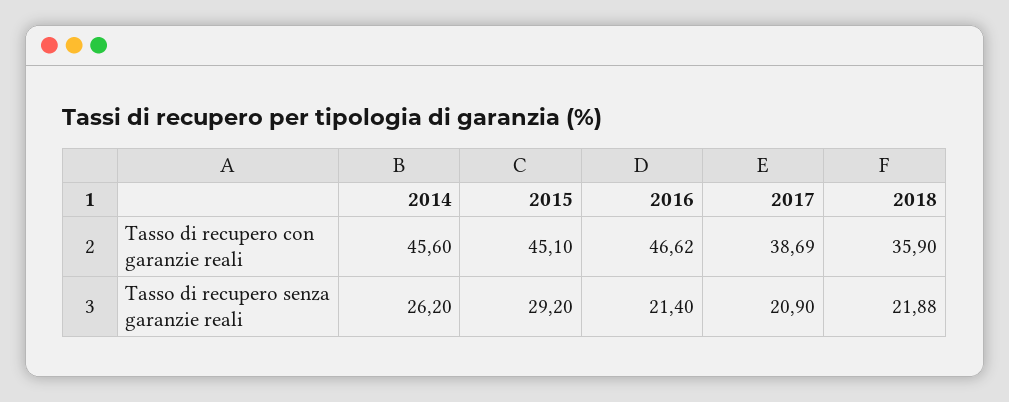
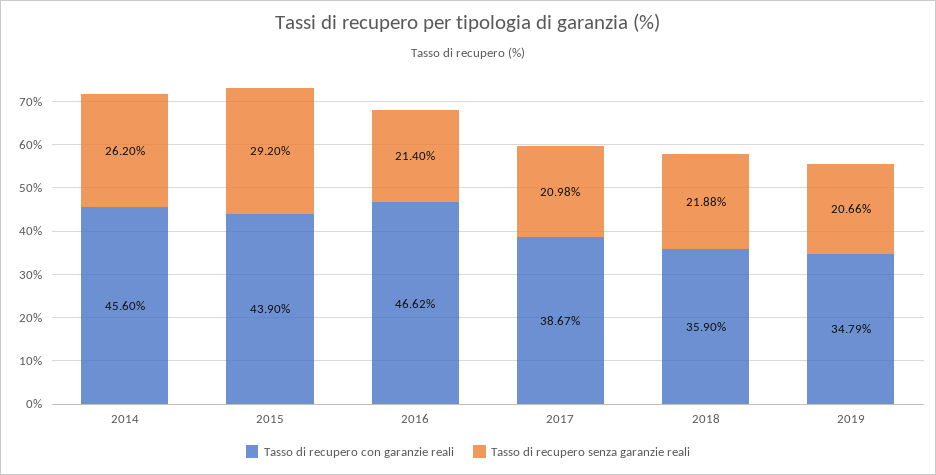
Tasso di recupero con garanzie reali, 2015: 45.1 -> 43.9
Tasso di recupero con garanzie reali, 2017: 38.69 -> 38.67
Tasso di recupero senza garanzie reali, 2017: 20.9 -> 20.98
Tasso di recupero con garanzie reali, 2019: none -> 34.79
Tasso di recupero senza garanzie reali, 2019: none -> 20.66

